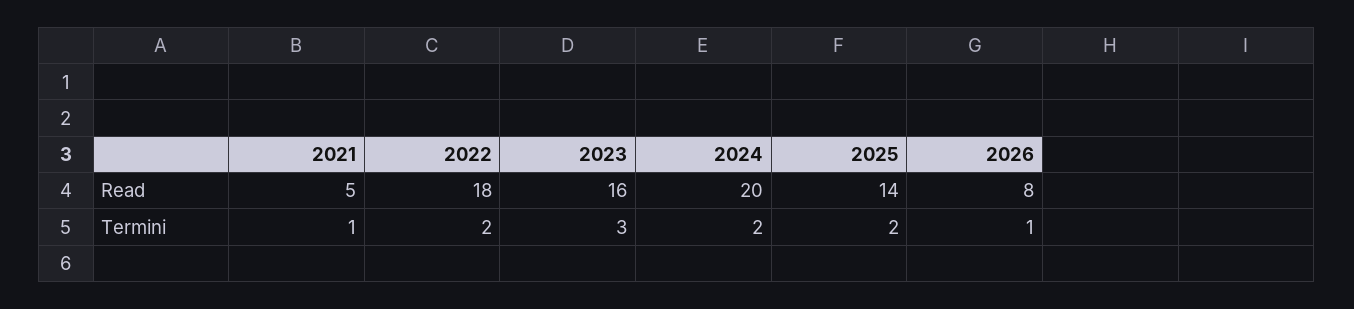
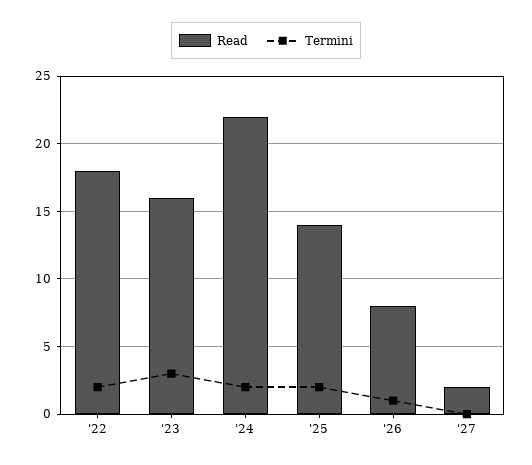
Read, 2021: 5 -> none
Read, 2024: 20 -> 22
Termini, 2021: 1 -> none
Read, '27: none -> 2
Termini, '27: none -> 0

